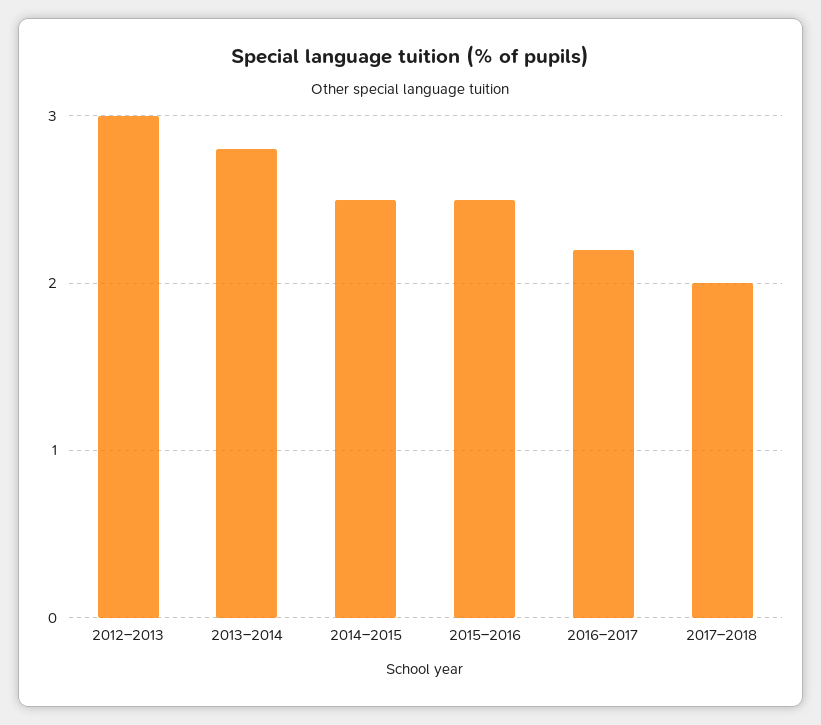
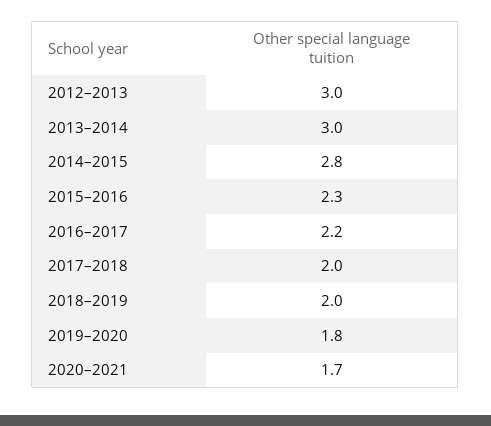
2013–2014: 2.8 -> 3
2014–2015: 2.5 -> 2.8
2015–2016: 2.5 -> 2.3
2018–2019: none -> 2
2019–2020: none -> 1.8
2020–2021: none -> 1.7

